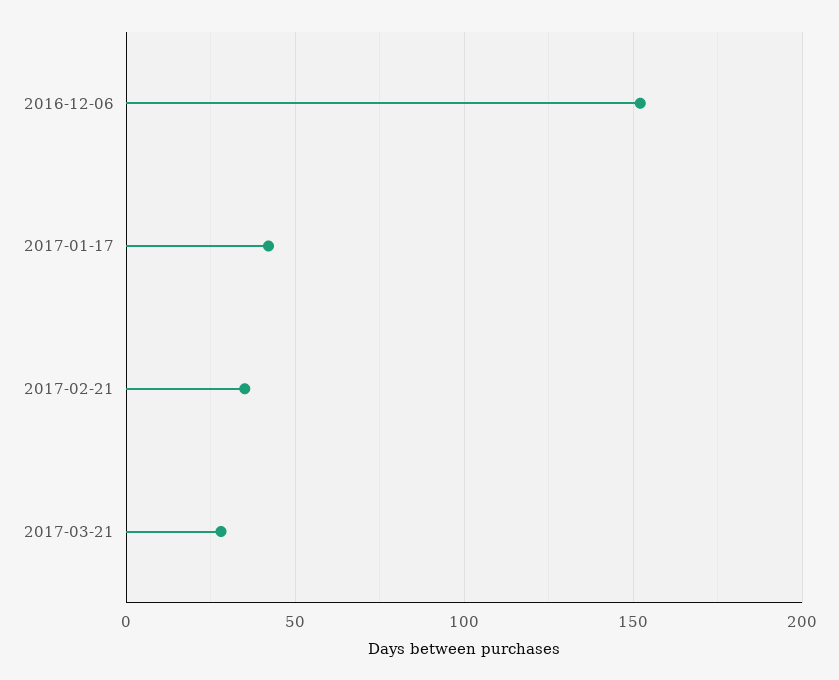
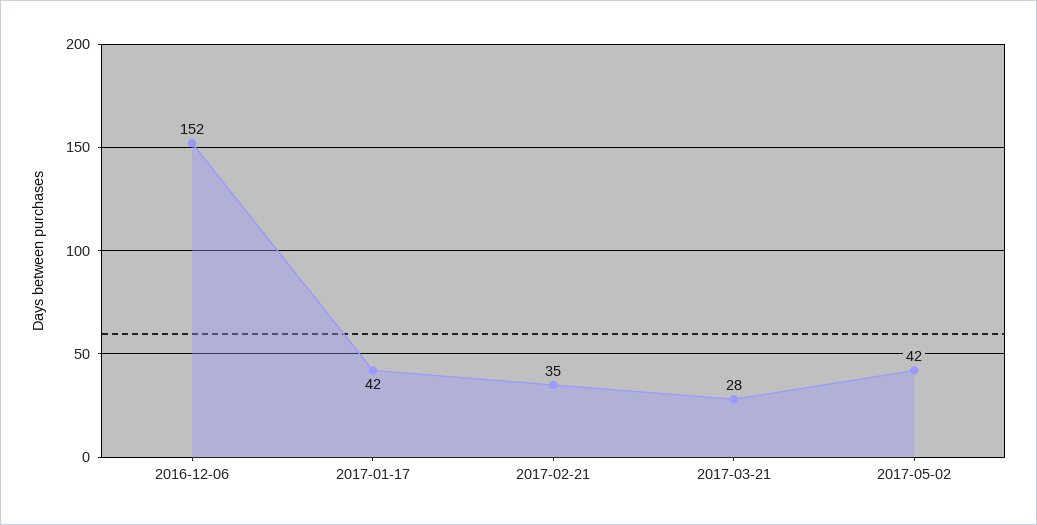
2017-05-02: none -> 42

